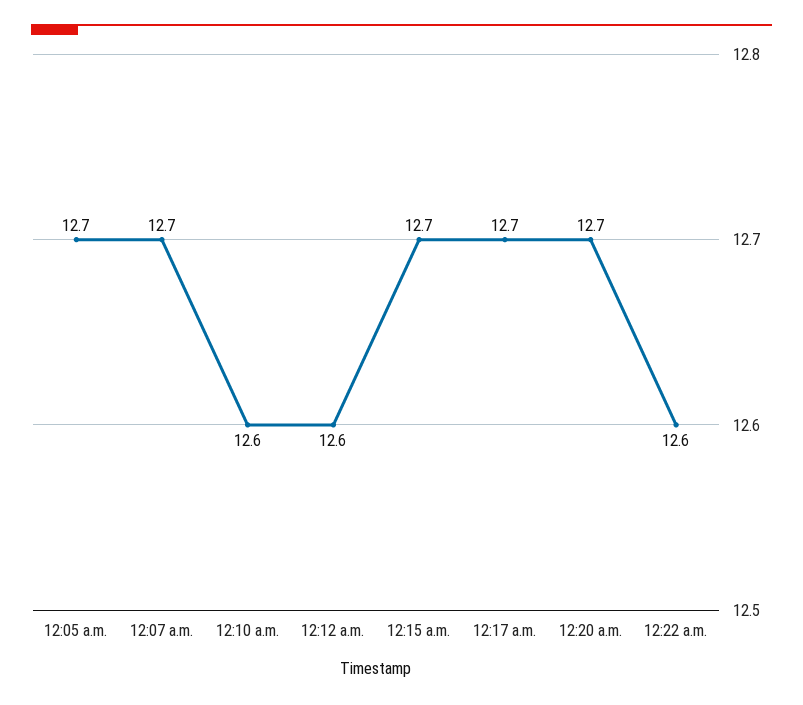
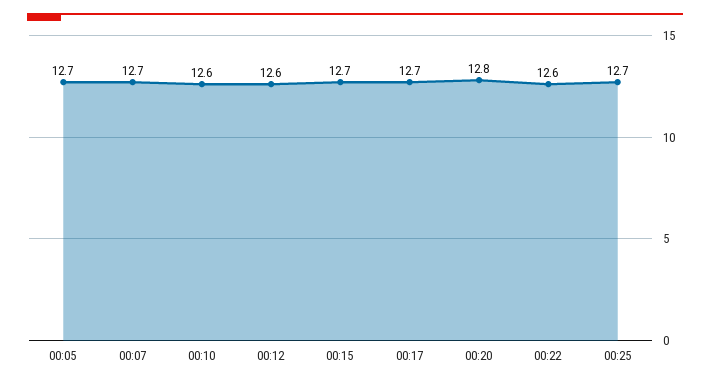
12:20 a.m.: 12.7 -> 12.8
00:25: none -> 12.7

